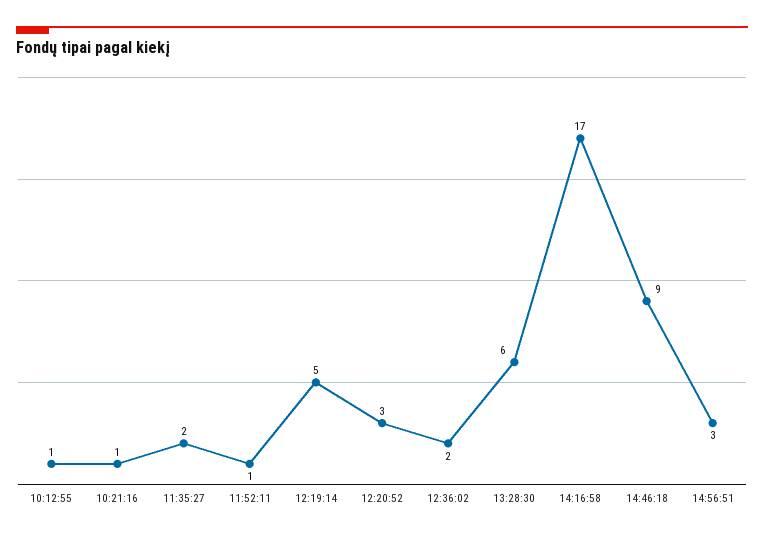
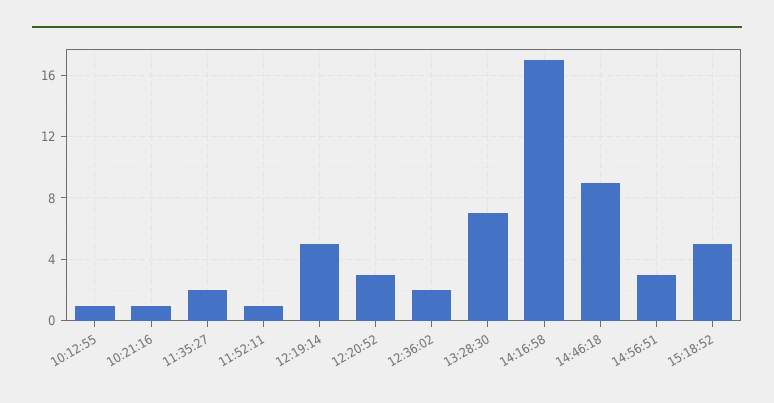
13:28:30: 6 -> 7
15:18:52: none -> 5

